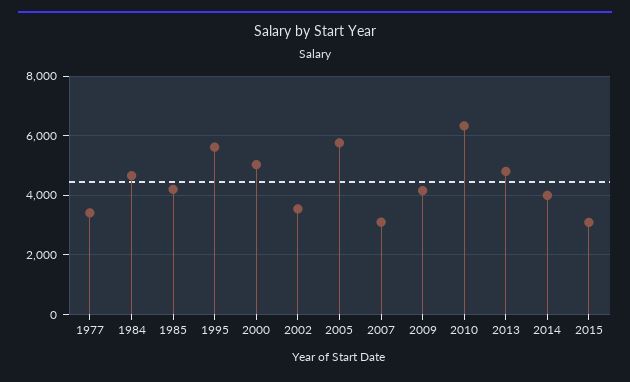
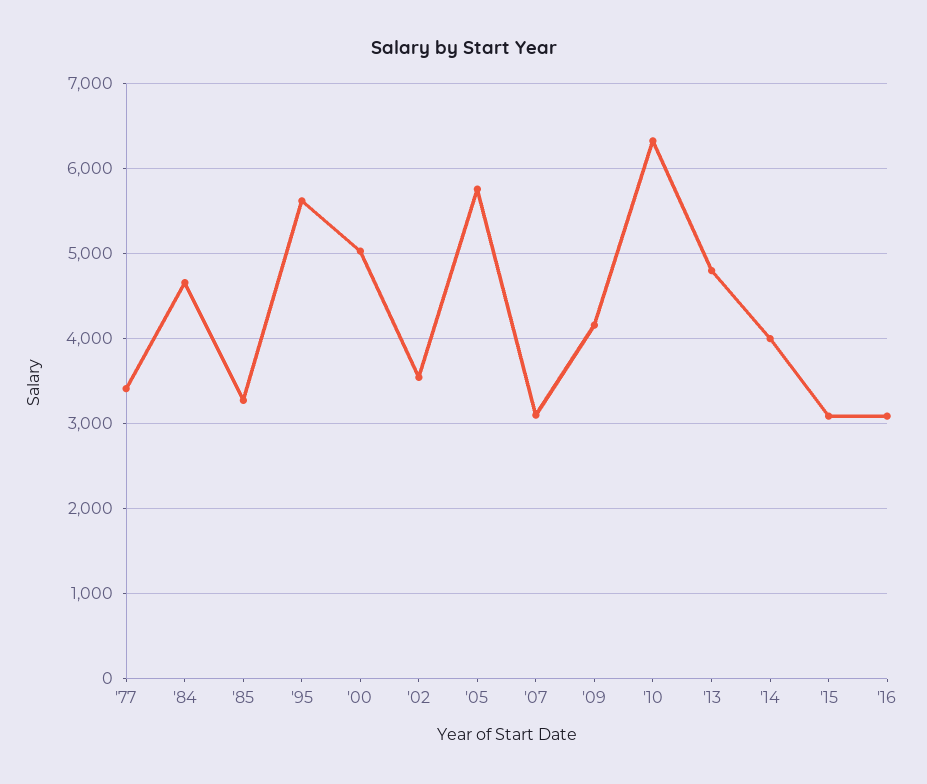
1985: 4250 -> 3300
'16: none -> 3100

